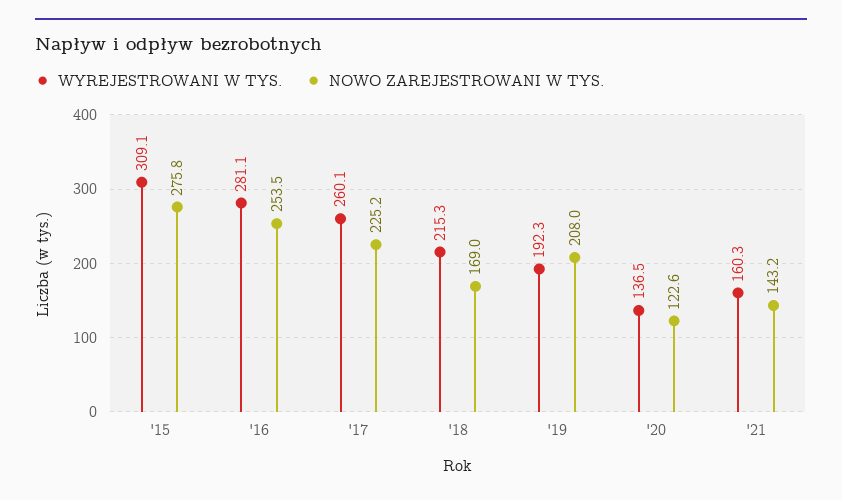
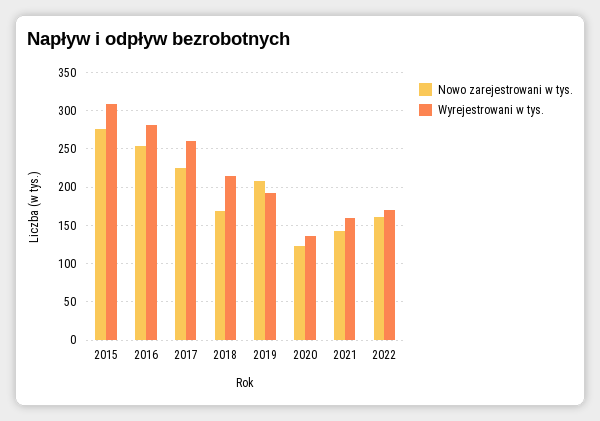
NOWO ZAREJESTROWANI W TYS., 2022: none -> 160
WYREJESTROWANI W TYS., 2022: none -> 170

